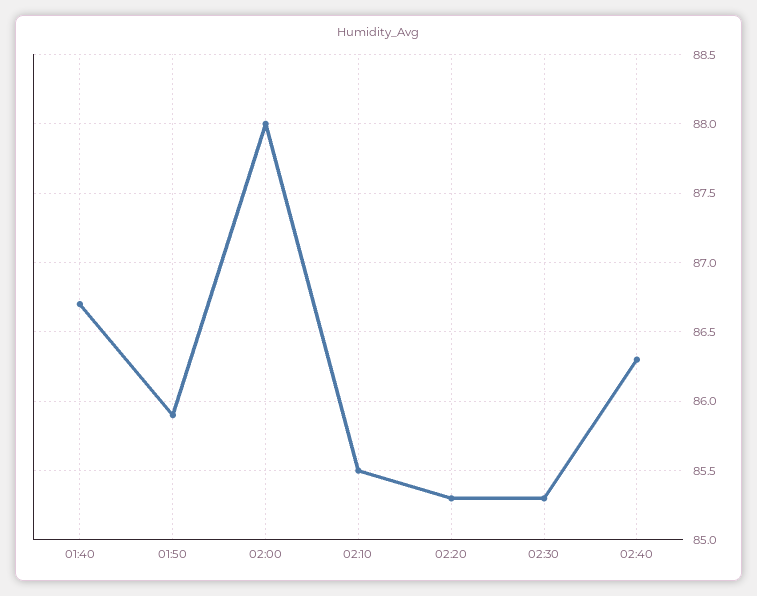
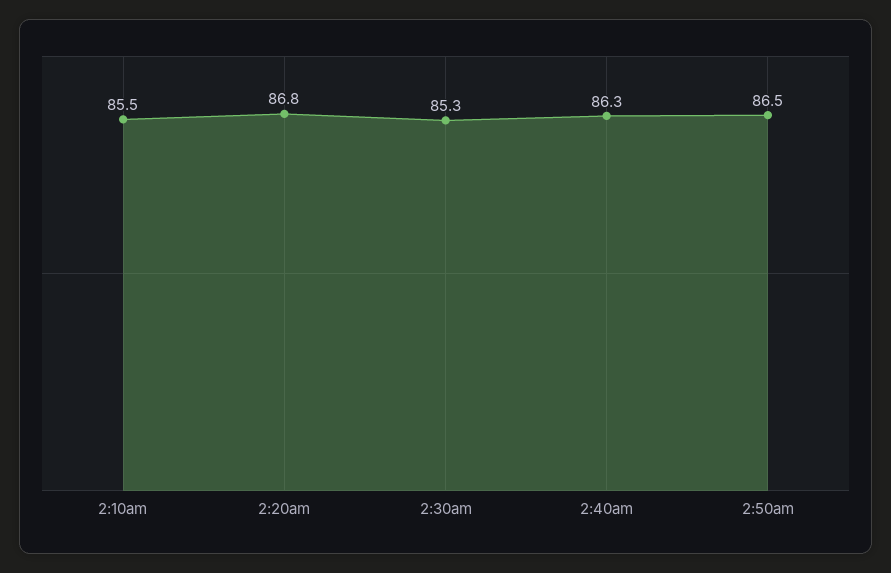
01:40: 86.7 -> none
01:50: 85.9 -> none
02:00: 88 -> none
02:20: 85.3 -> 86.8
2:50am: none -> 86.5

